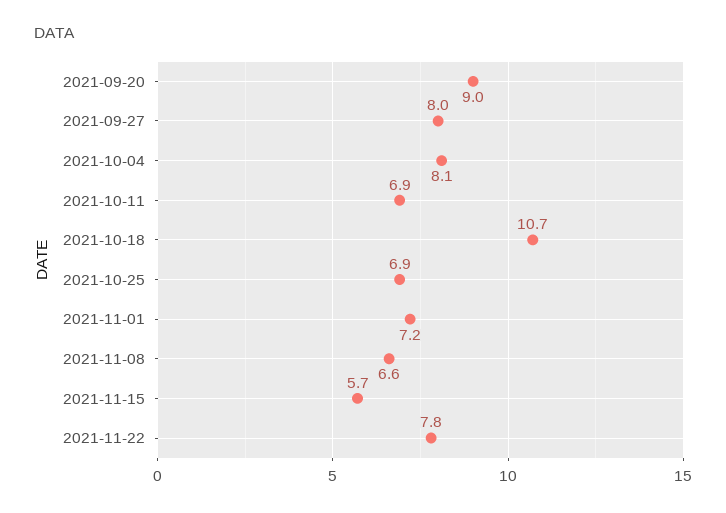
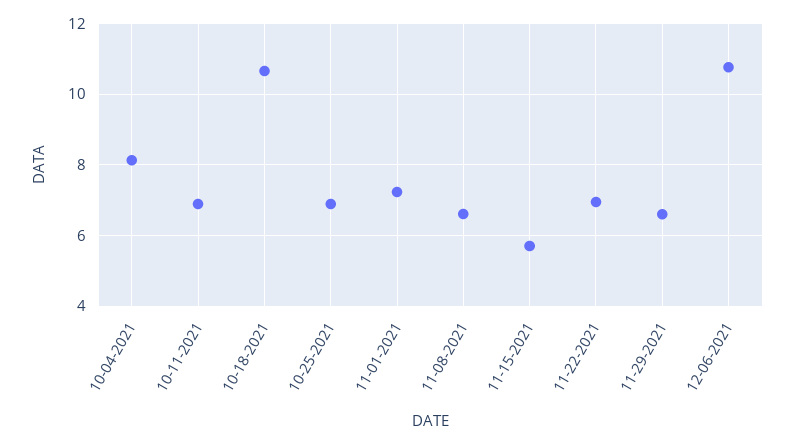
2021-09-20: 9 -> none
2021-09-27: 8 -> none
2021-11-22: 7.8 -> 7
11-29-2021: none -> 6.6
12-06-2021: none -> 10.8

